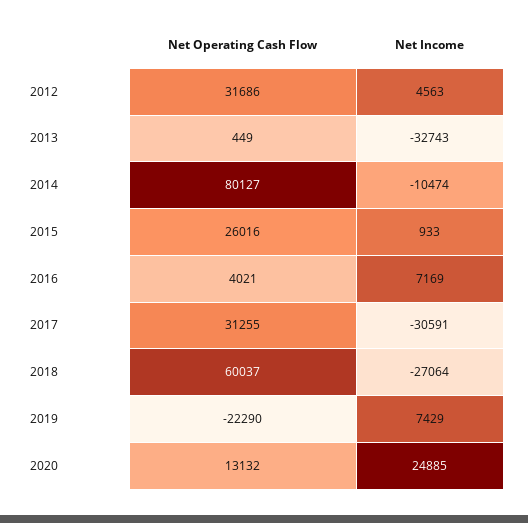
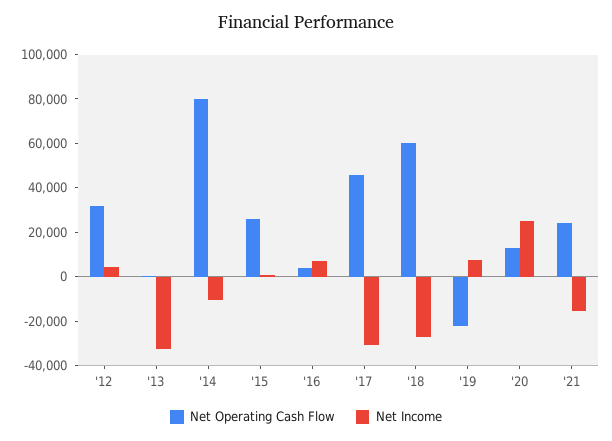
Net Operating Cash Flow, 2017: 31255 -> 45000
Net Operating Cash Flow, '21: none -> 25000
Net Income, '21: none -> -15000

